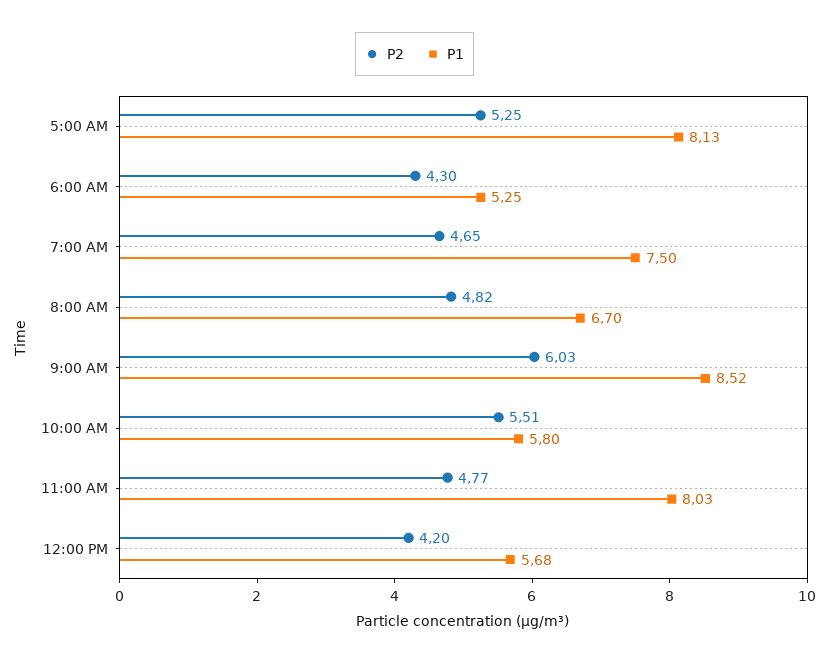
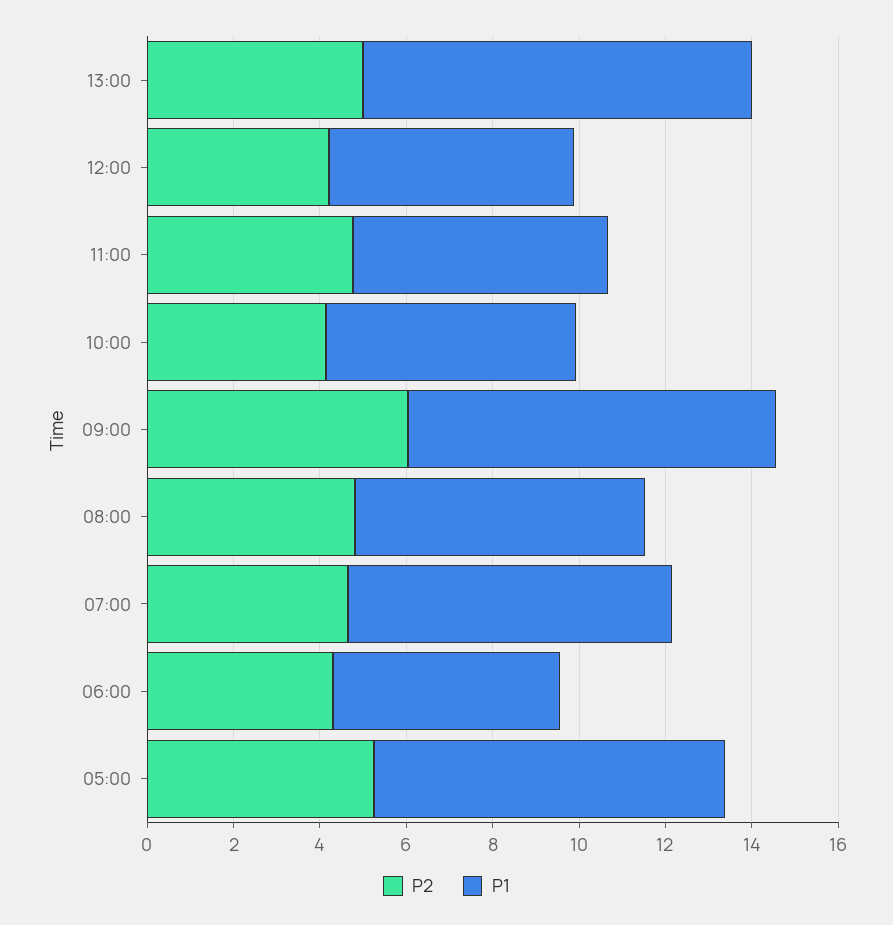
P2, 10:00 AM: 5.51 -> 4
P1, 11:00 AM: 8.03 -> 6
P2, 13:00: none -> 5
P1, 13:00: none -> 9

